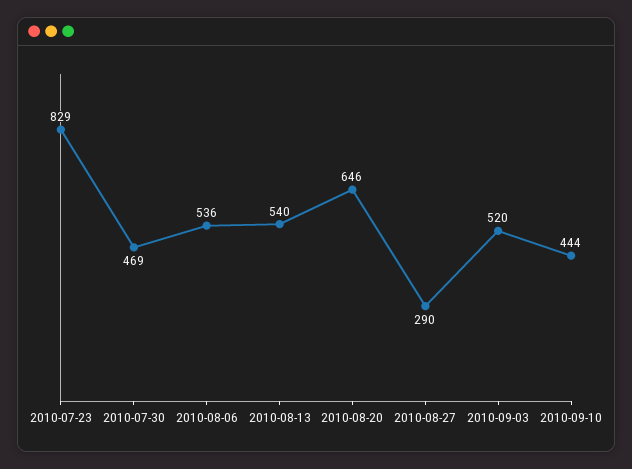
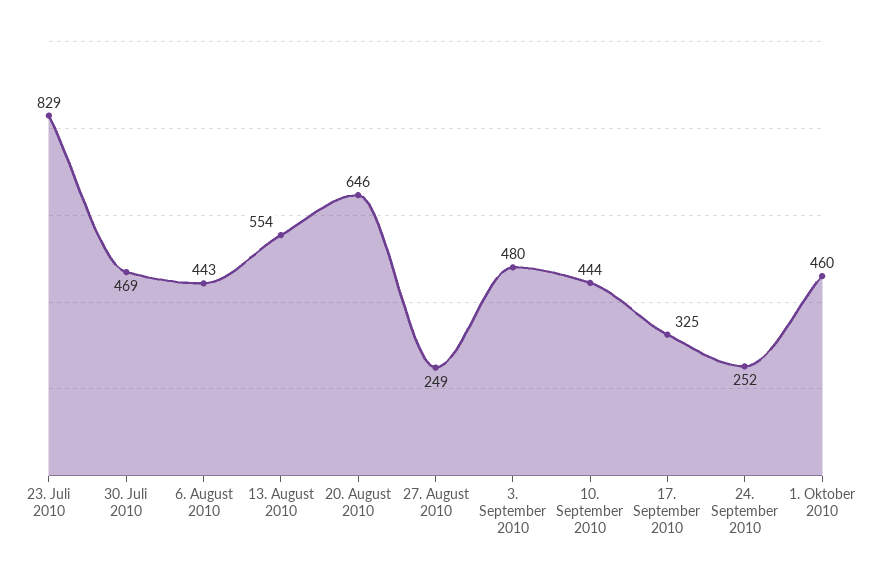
2010-08-06: 536 -> 443
2010-08-13: 540 -> 554
2010-08-27: 290 -> 249
2010-09-03: 520 -> 480
17. September 2010: none -> 325
24. September 2010: none -> 252
1. Oktober 2010: none -> 460

